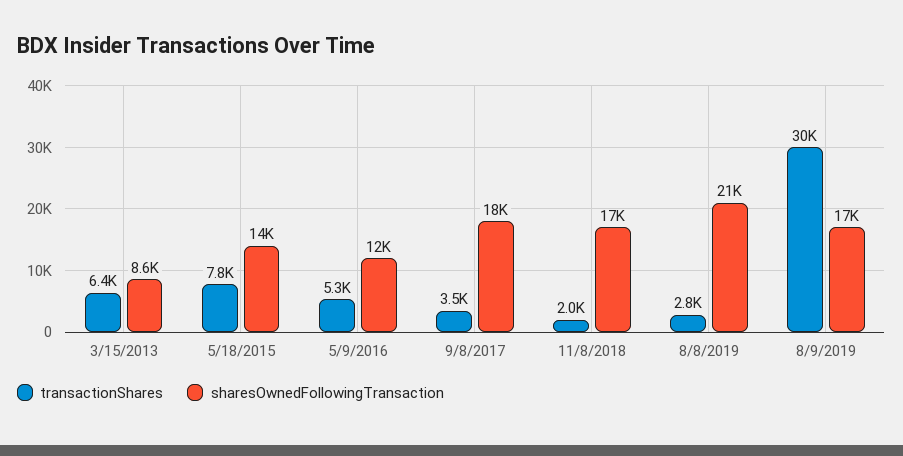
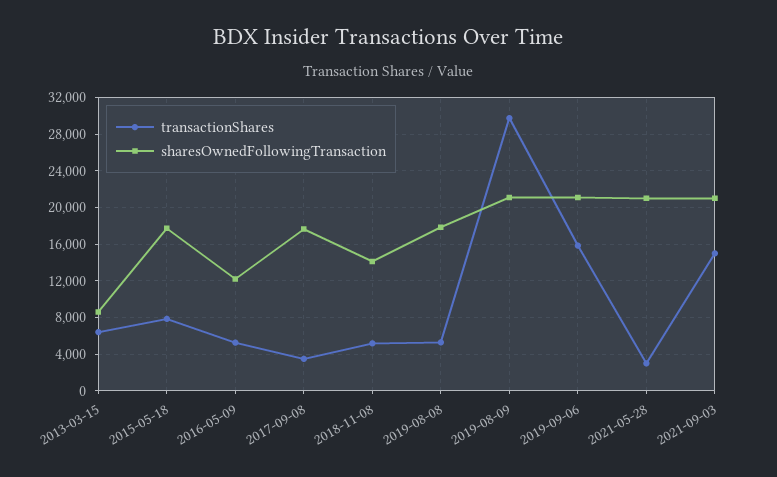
sharesOwnedFollowingTransaction, 5/18/2015: 14000 -> 18000
transactionShares, 11/8/2018: 2000 -> 5000
sharesOwnedFollowingTransaction, 11/8/2018: 17000 -> 14000
transactionShares, 8/8/2019: 2800 -> 5000
sharesOwnedFollowingTransaction, 8/8/2019: 21000 -> 18000
sharesOwnedFollowingTransaction, 8/9/2019: 17000 -> 21000
transactionShares, 2019-09-06: none -> 16000
sharesOwnedFollowingTransaction, 2019-09-06: none -> 21000
transactionShares, 2021-05-28: none -> 3000
sharesOwnedFollowingTransaction, 2021-05-28: none -> 21000
transactionShares, 2021-09-03: none -> 15000
sharesOwnedFollowingTransaction, 2021-09-03: none -> 21000

